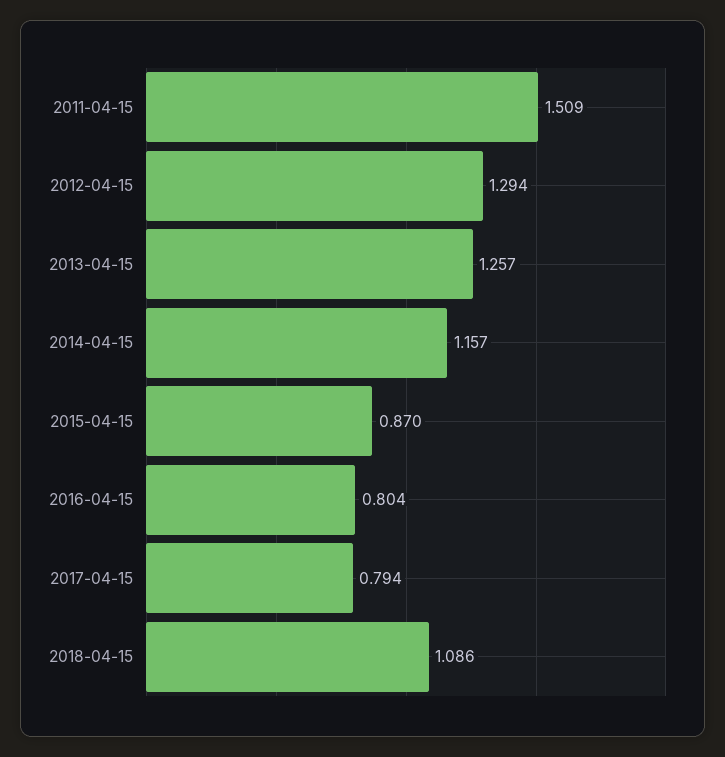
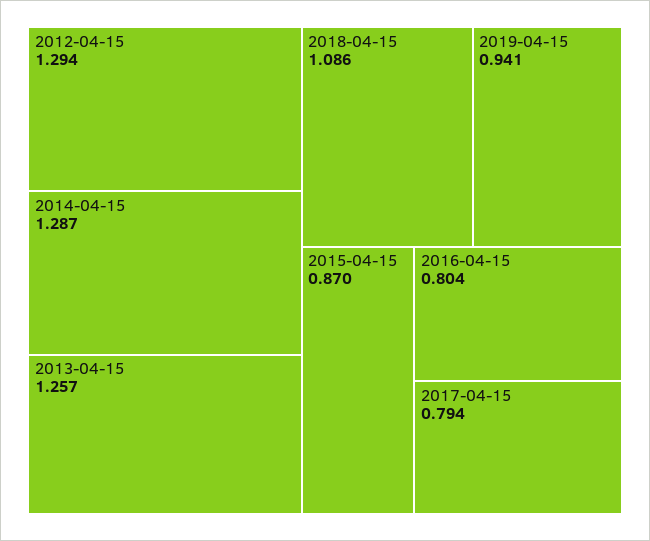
2011-04-15: 1.509 -> none
2014-04-15: 1.157 -> 1.287
2019-04-15: none -> 0.941

